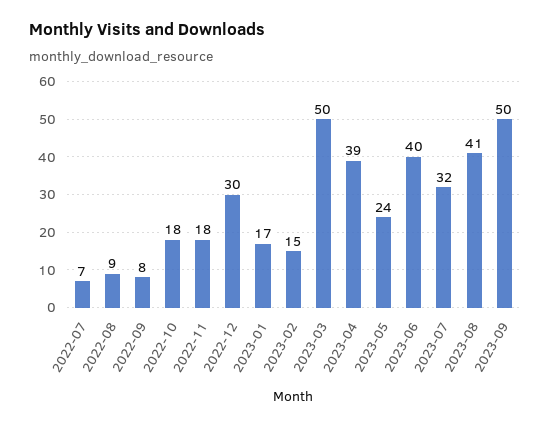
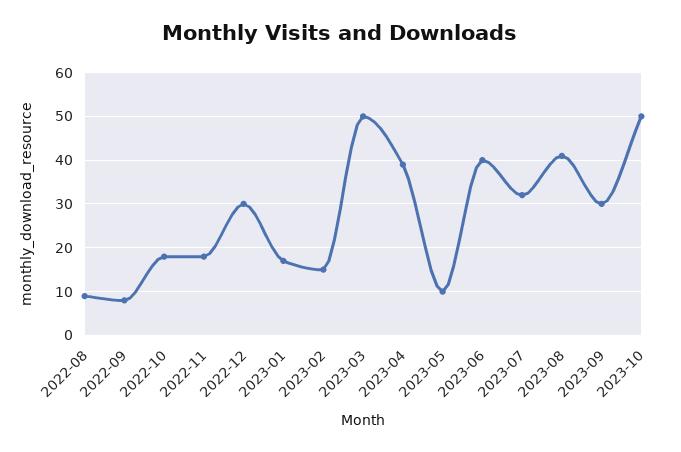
2022-07: 7 -> none
2023-05: 24 -> 10
2023-09: 50 -> 30
2023-10: none -> 50

